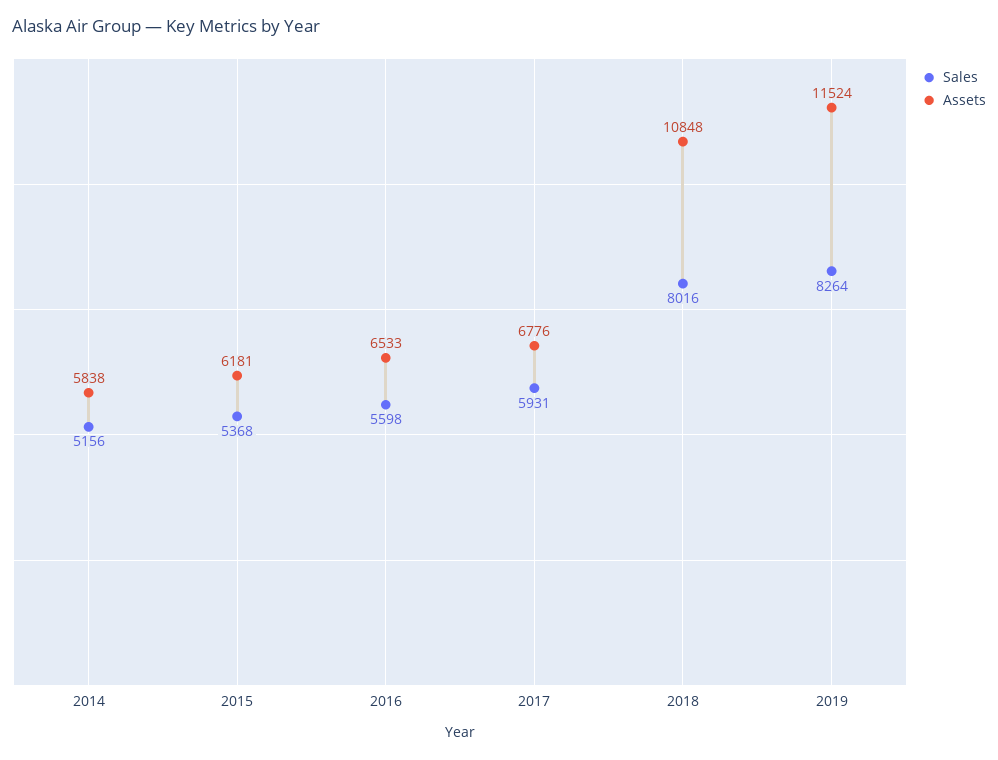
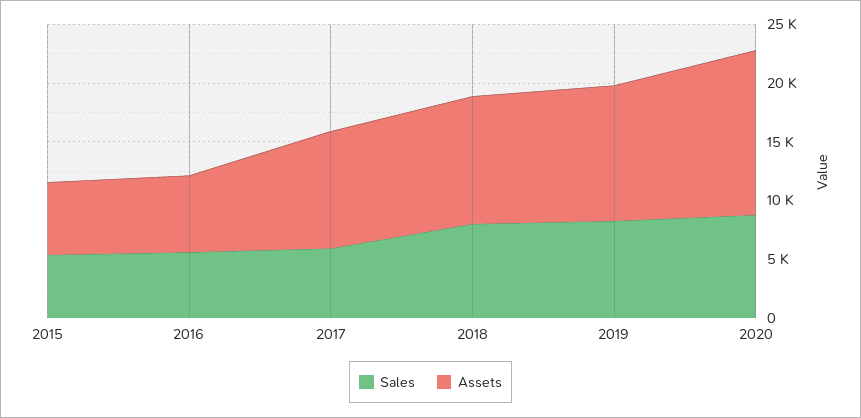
Sales, 2014: 5156 -> none
Assets, 2014: 5838 -> none
Assets, 2017: 6776 -> 10000
Sales, 2020: none -> 9000
Assets, 2020: none -> 14000

